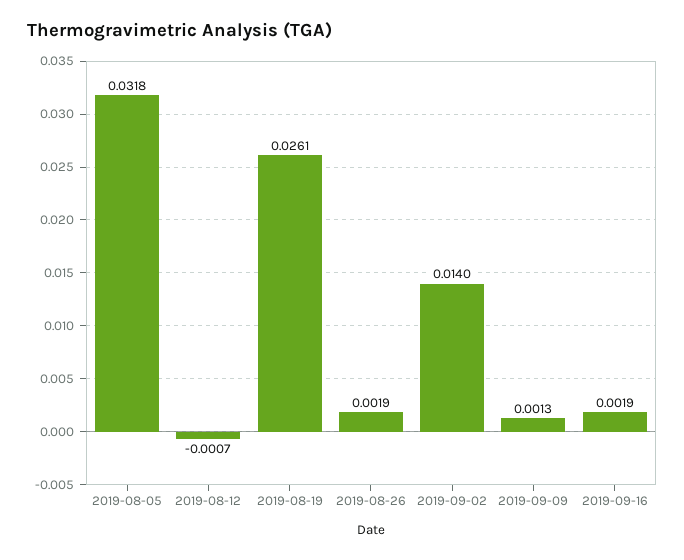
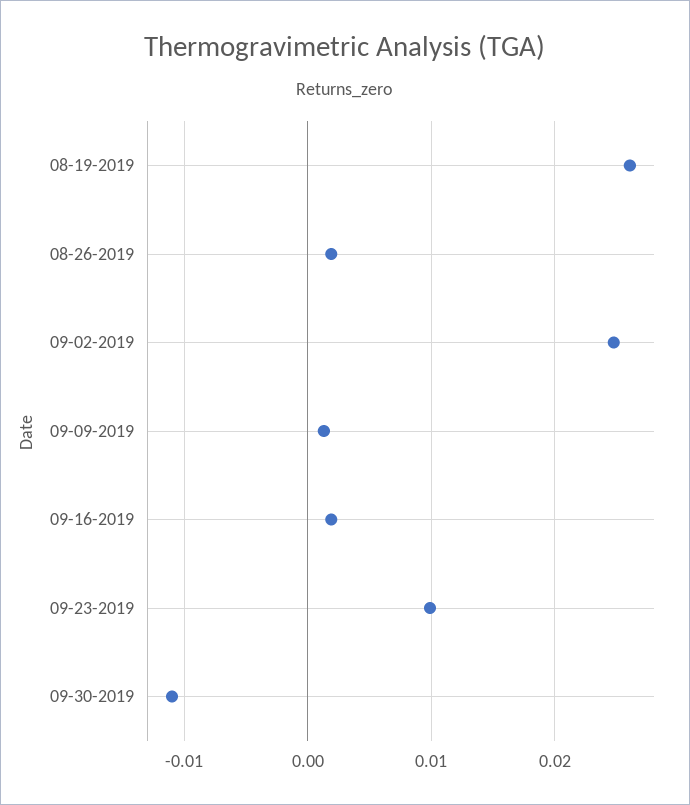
2019-08-05: 0.0318 -> none
2019-08-12: -0.0007 -> none
2019-09-02: 0.014 -> 0.025
09-23-2019: none -> 0.01
09-30-2019: none -> -0.011

